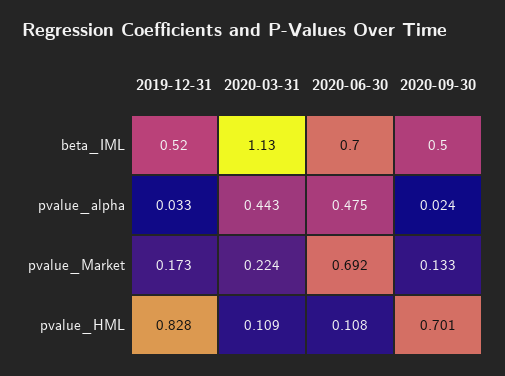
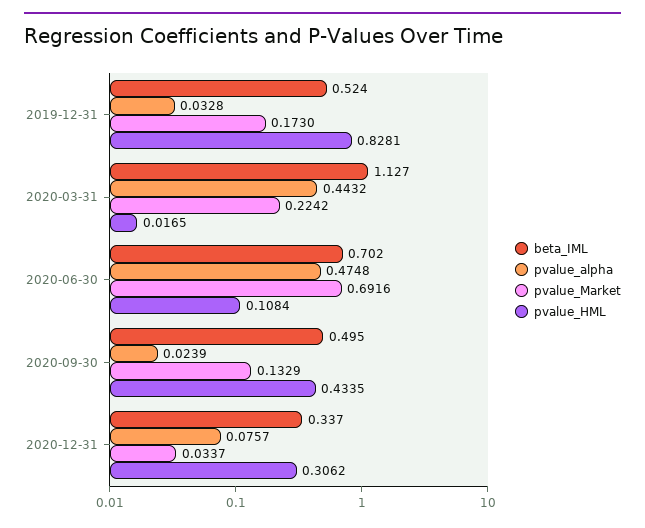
pvalue_HML, 2020-03-31: 0.109 -> 0.0165
pvalue_HML, 2020-09-30: 0.701 -> 0.4335
beta_IML, 2020-12-31: none -> 0.337
pvalue_alpha, 2020-12-31: none -> 0.0757
pvalue_Market, 2020-12-31: none -> 0.0337
pvalue_HML, 2020-12-31: none -> 0.3062

